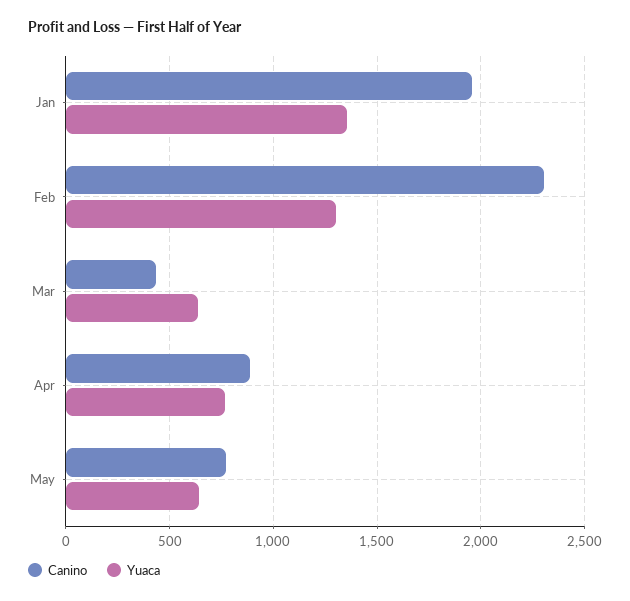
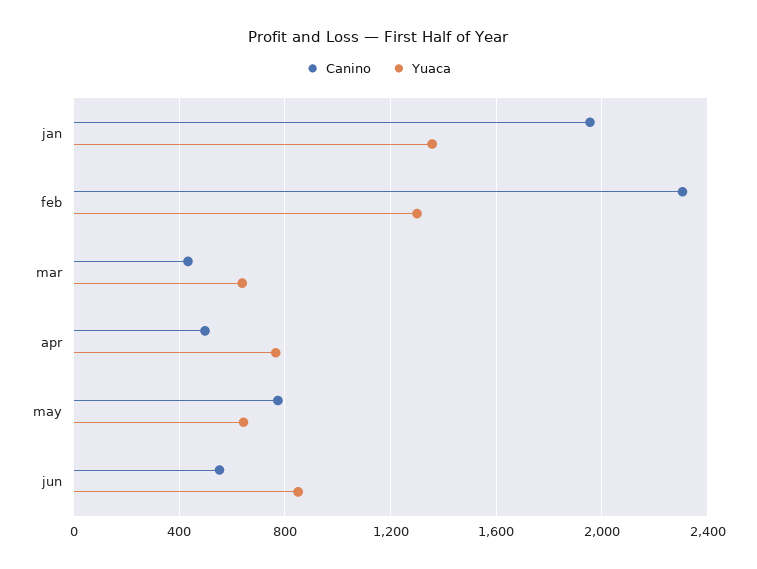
Canino, Apr: 900 -> 500
Canino, jun: none -> 550
Yuaca, jun: none -> 850

